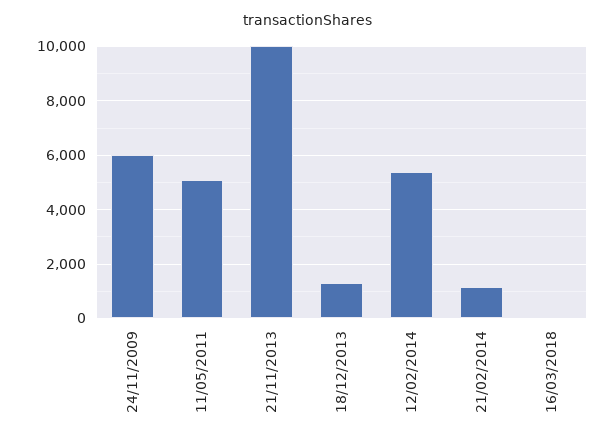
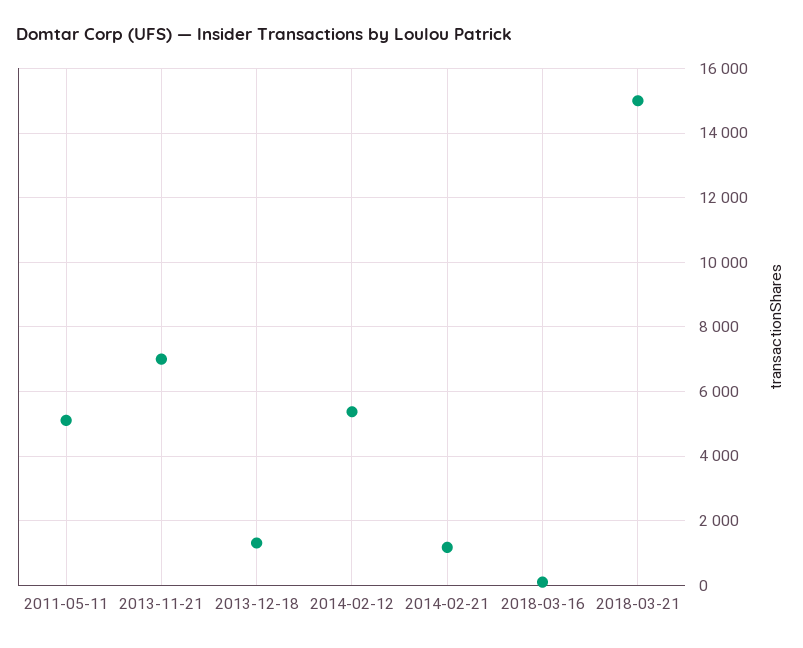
24/11/2009: 6000 -> none
21/11/2013: 10000 -> 7000
2018-03-21: none -> 15000

